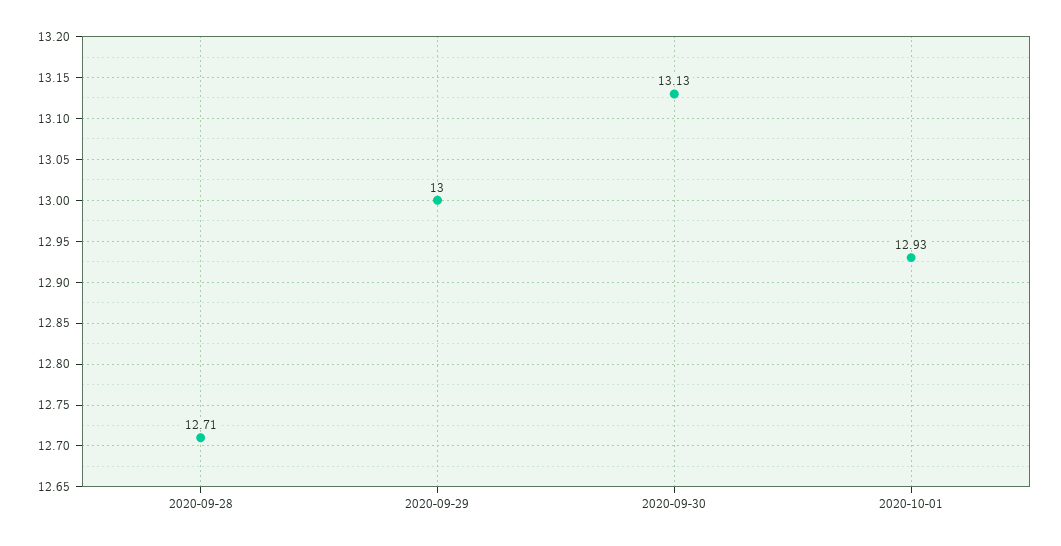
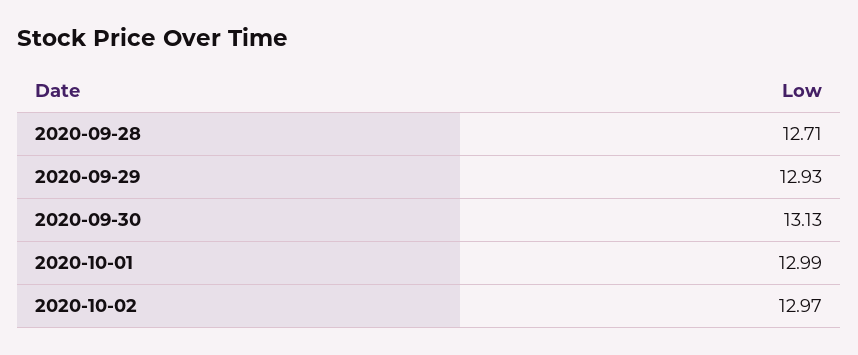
2020-09-29: 13 -> 12.93
2020-10-01: 12.93 -> 12.99
2020-10-02: none -> 12.97

